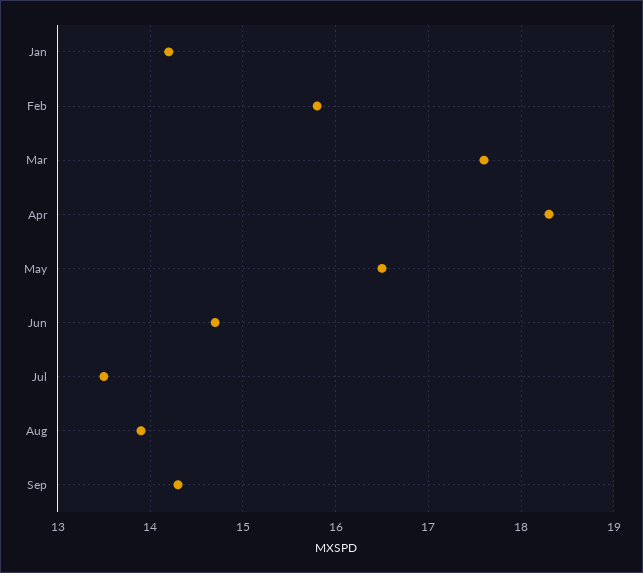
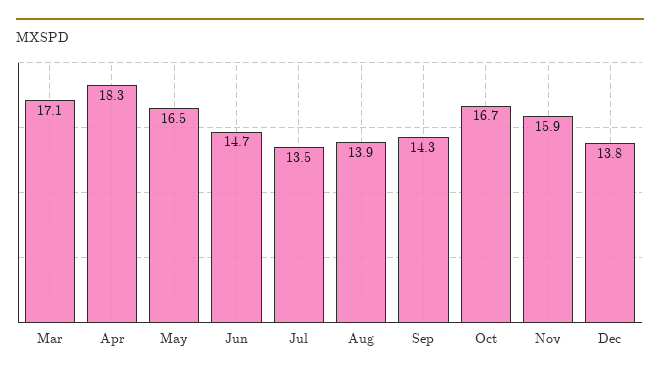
Jan: 14.2 -> none
Feb: 15.8 -> none
Mar: 17.6 -> 17.1
Oct: none -> 16.7
Nov: none -> 15.9
Dec: none -> 13.8

